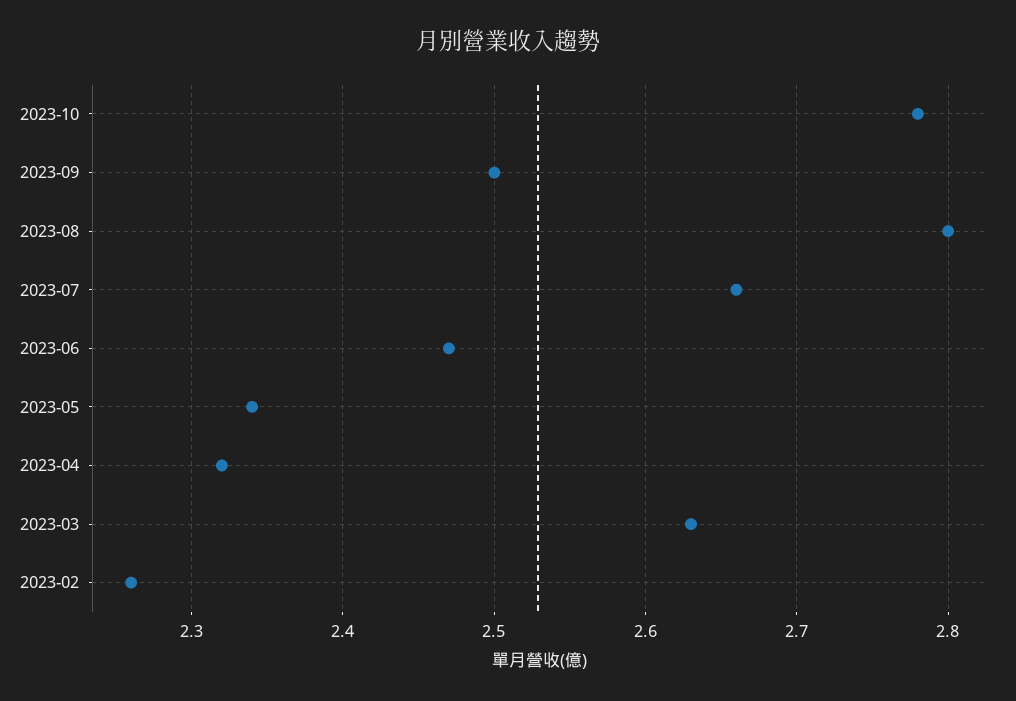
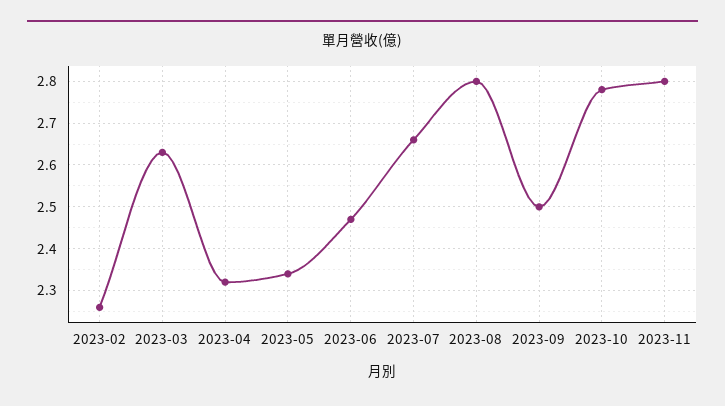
2023-11: none -> 2.8

